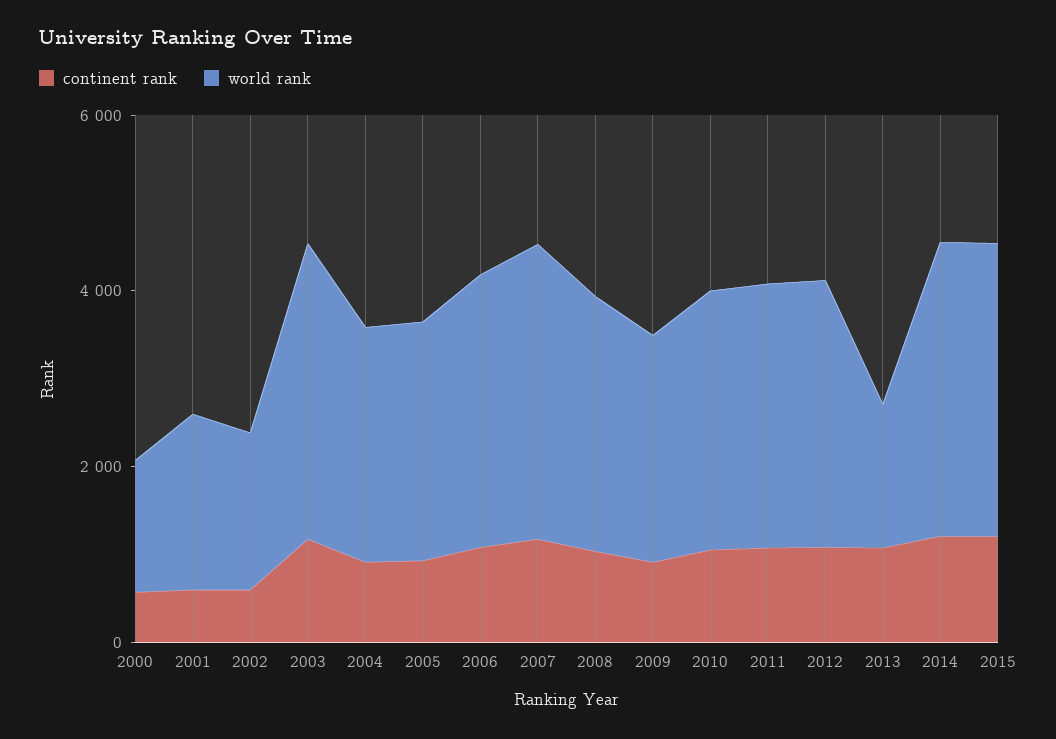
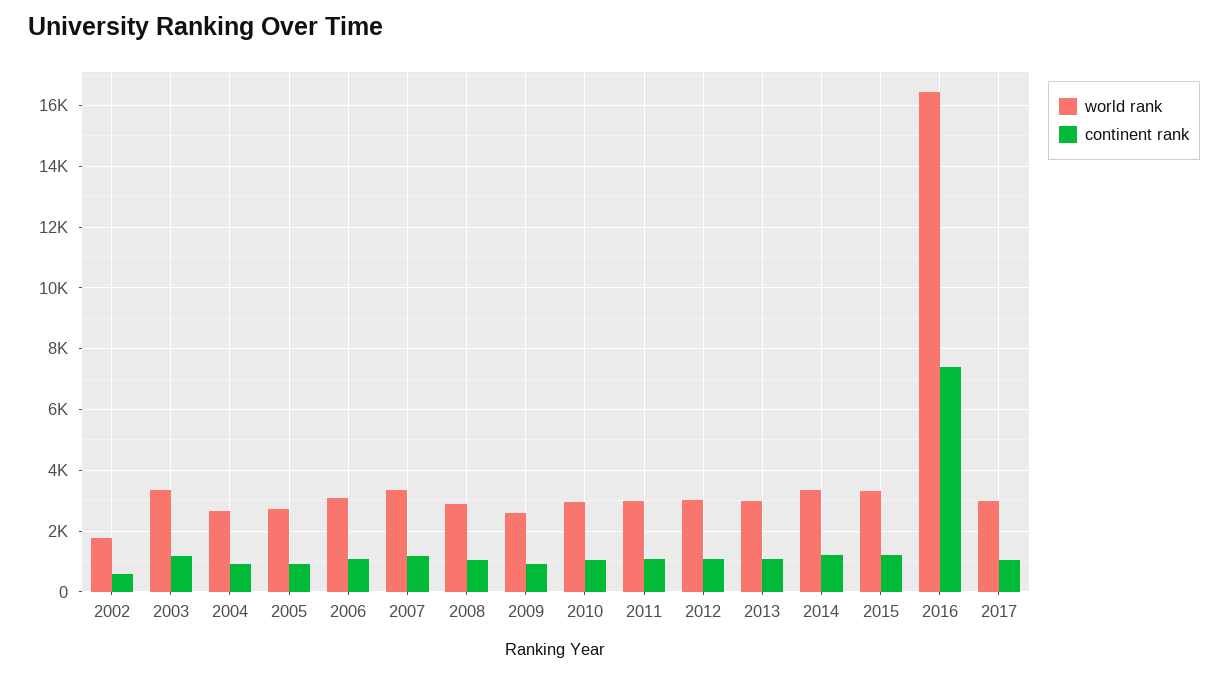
continent rank, 2000: 500 -> none
world rank, 2000: 1500 -> none
continent rank, 2001: 500 -> none
world rank, 2001: 2000 -> none
world rank, 2013: 1500 -> 3000
world rank, 2016: none -> 16400
continent rank, 2016: none -> 7400
world rank, 2017: none -> 3000
continent rank, 2017: none -> 1000

